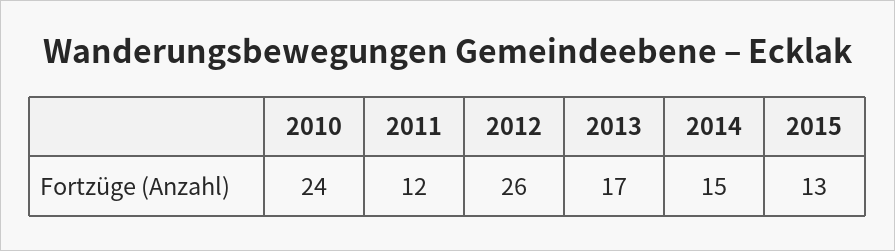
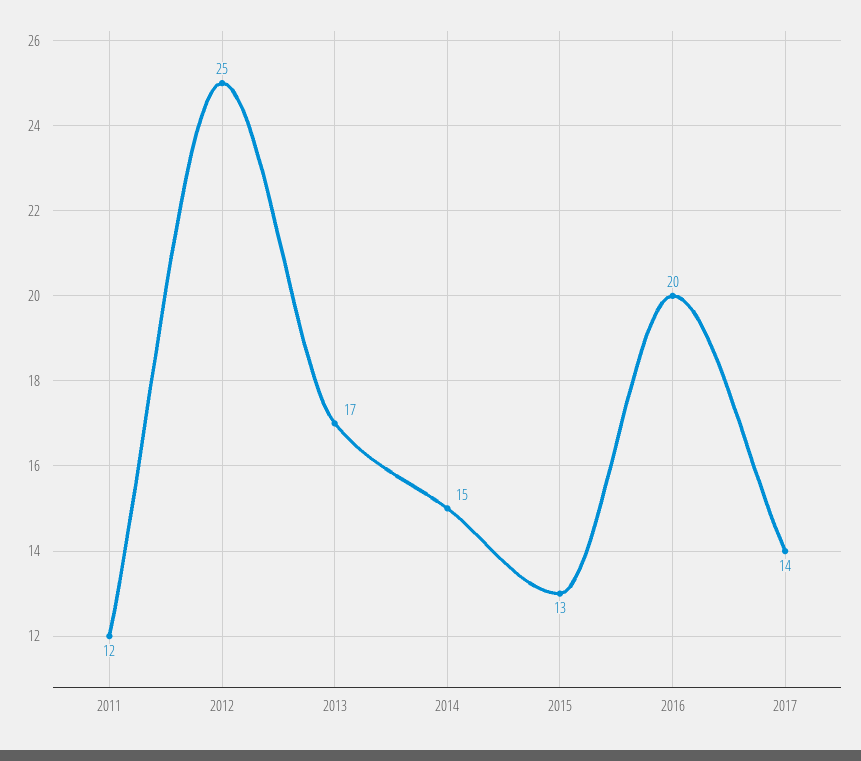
2010: 24 -> none
2012: 26 -> 25
2016: none -> 20
2017: none -> 14

